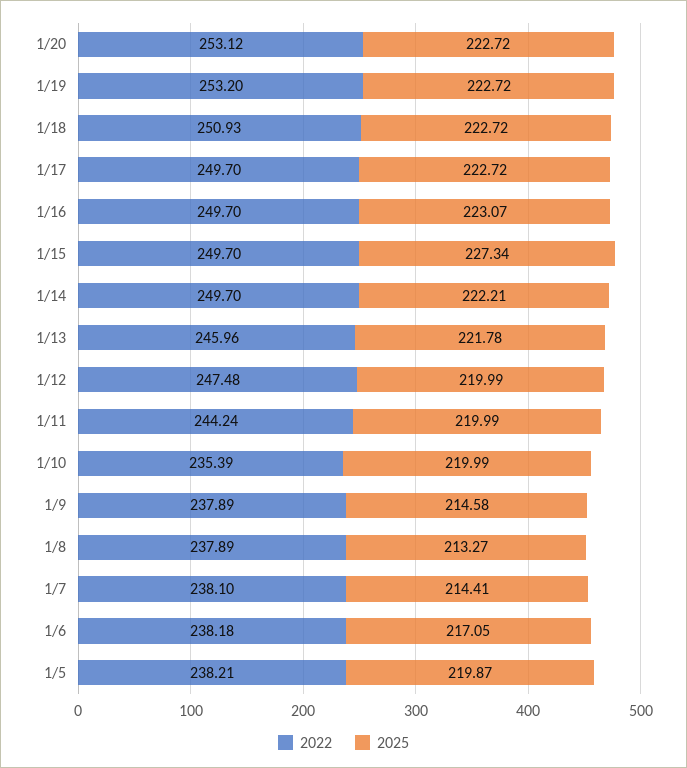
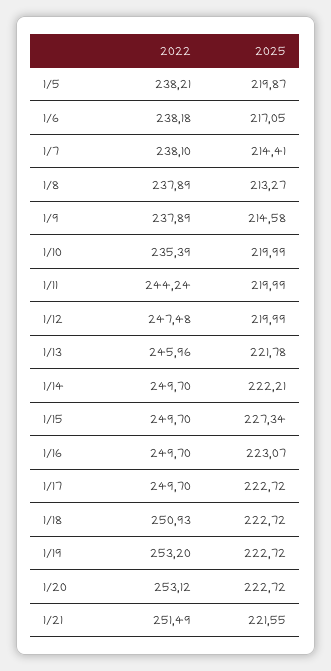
2022, 1/21: none -> 251.49
2025, 1/21: none -> 221.55

